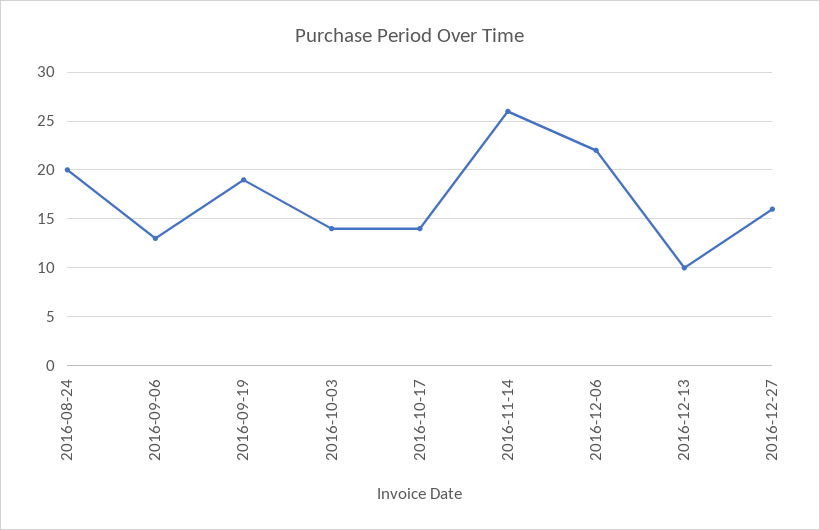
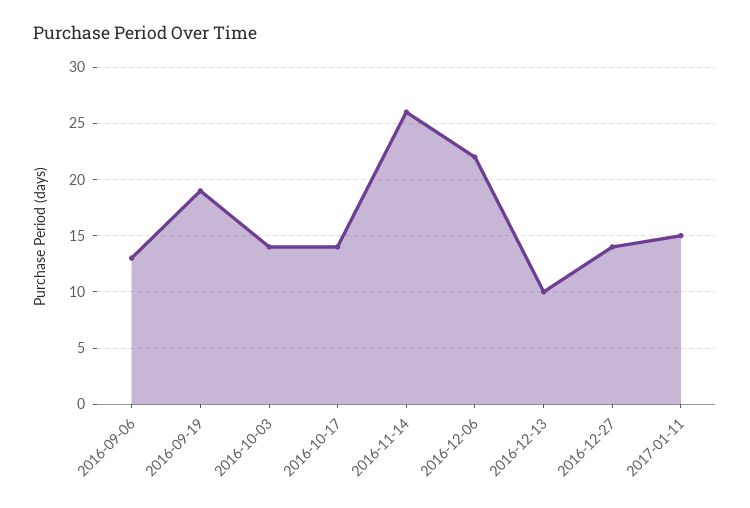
2016-08-24: 20 -> none
2016-12-27: 16 -> 14
2017-01-11: none -> 15

